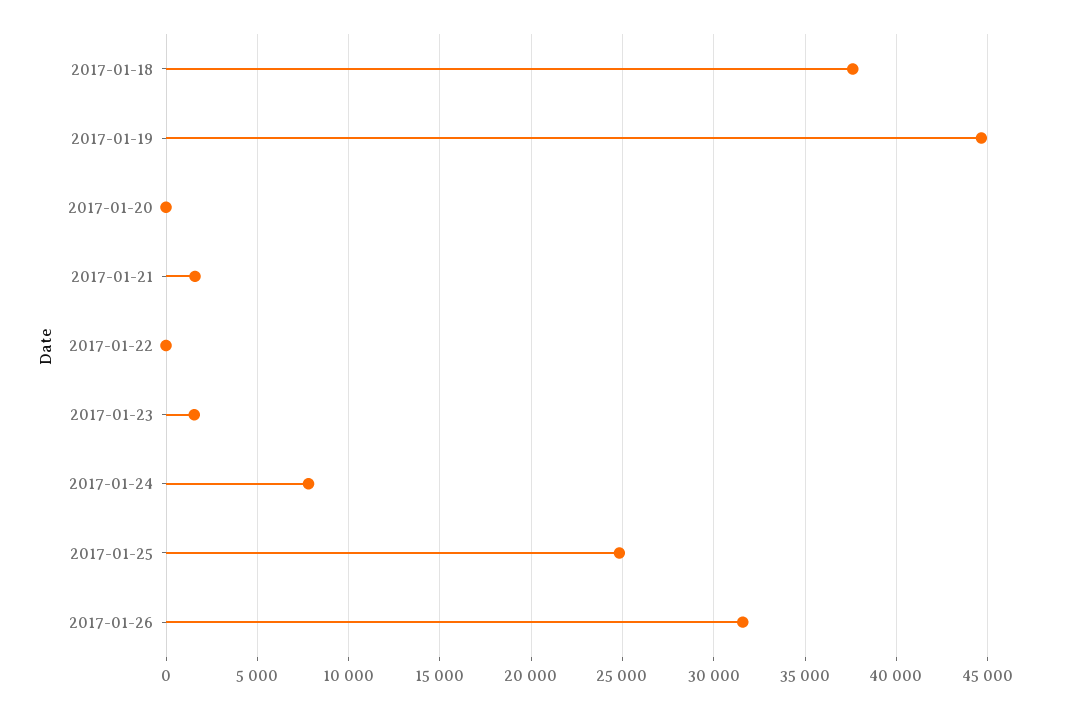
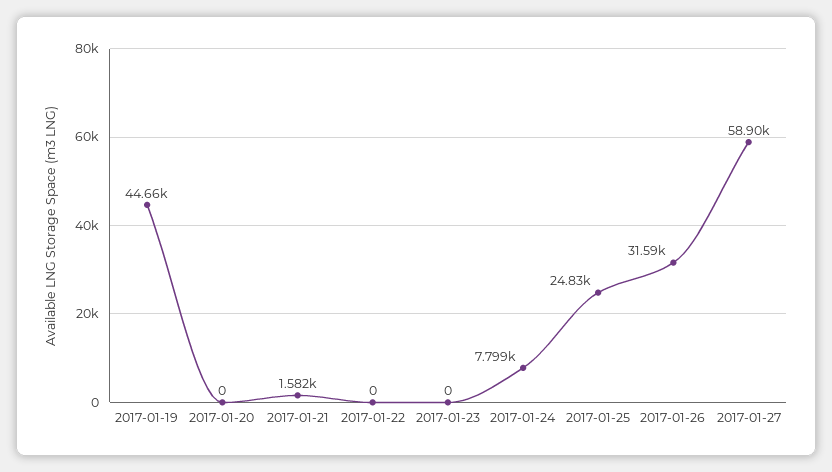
2017-01-18: 37500 -> none
2017-01-23: 1500 -> 0
2017-01-27: none -> 58900

